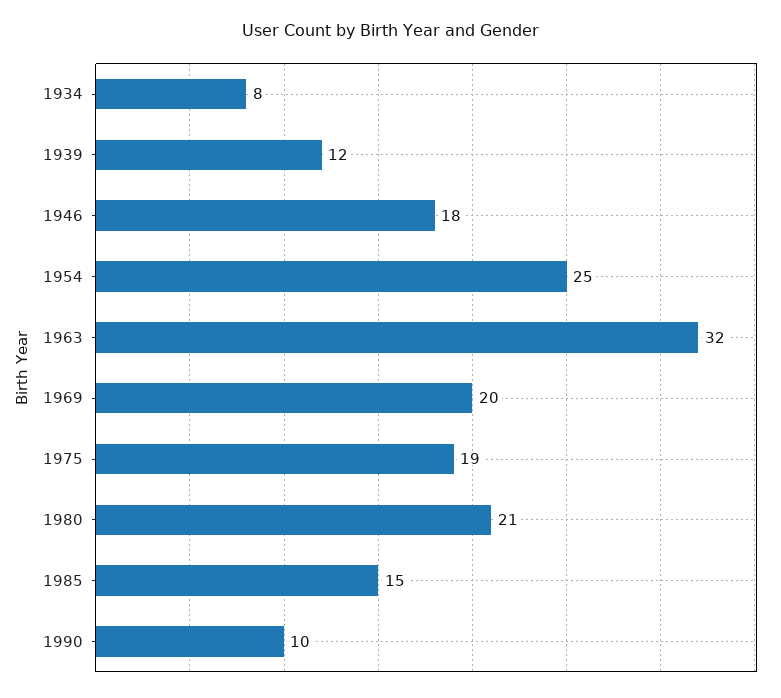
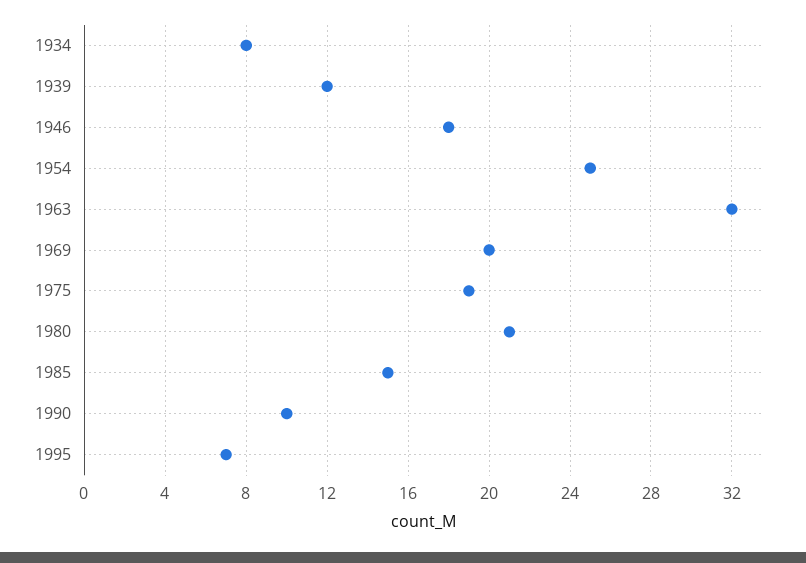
1995: none -> 7

